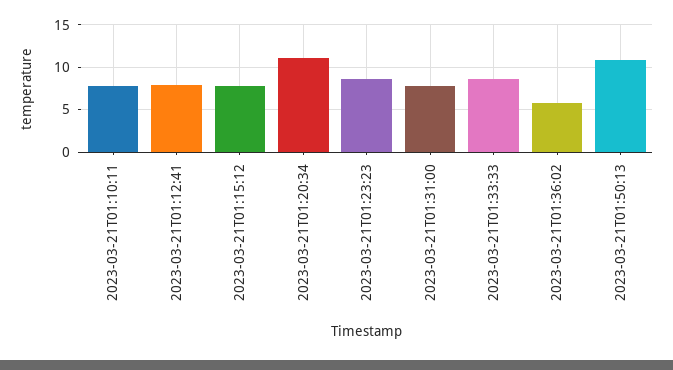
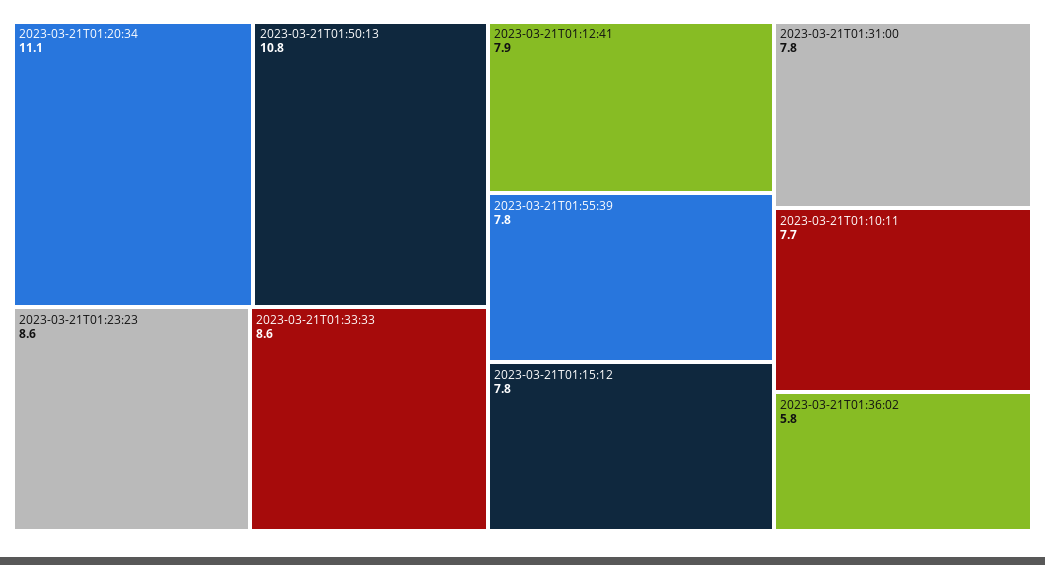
2023-03-21T01:55:39: none -> 7.8

